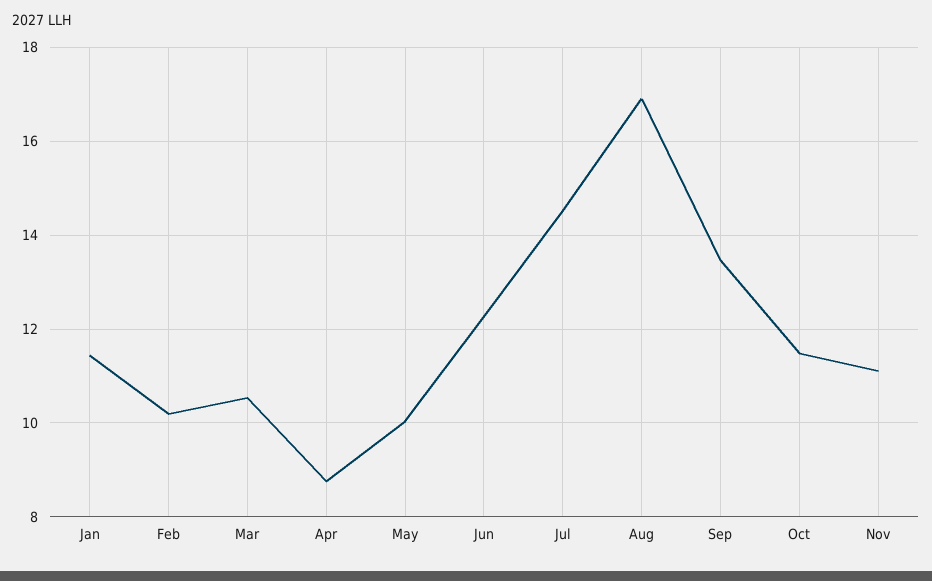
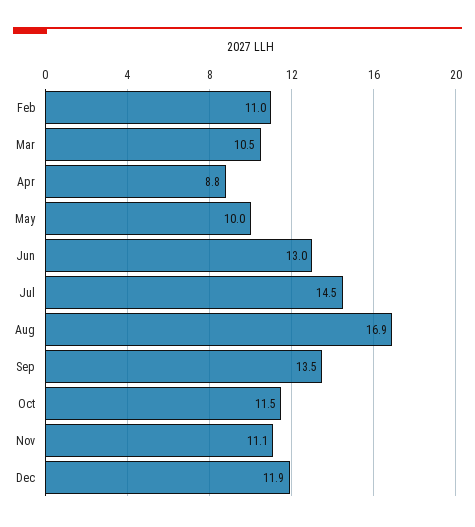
Jan: 11.4 -> none
Feb: 10.2 -> 11
Jun: 12.2 -> 13
Dec: none -> 11.9

